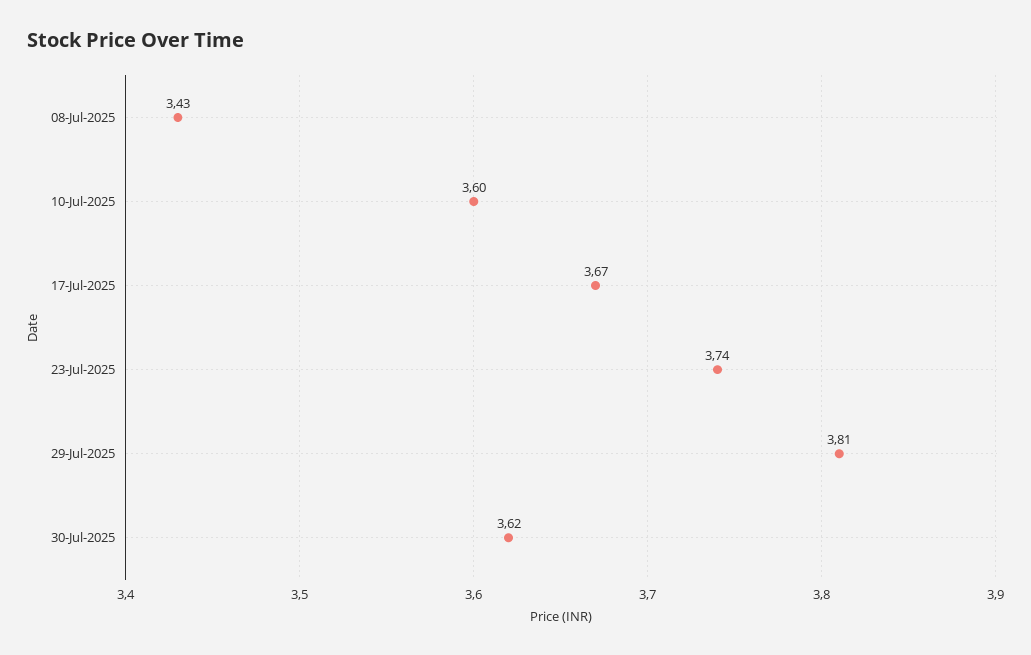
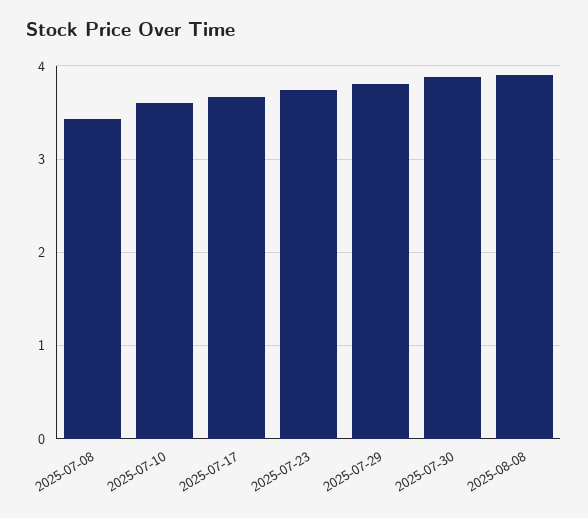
30-Jul-2025: 3.62 -> 3.9
2025-08-08: none -> 3.9

